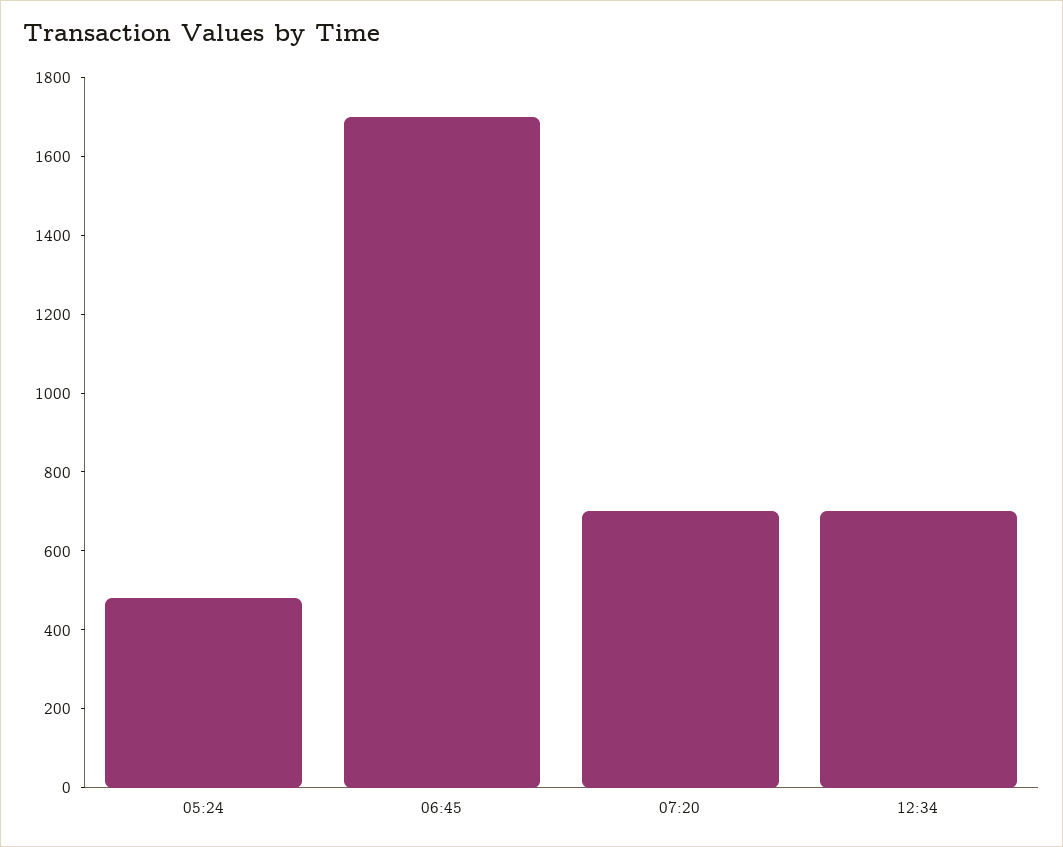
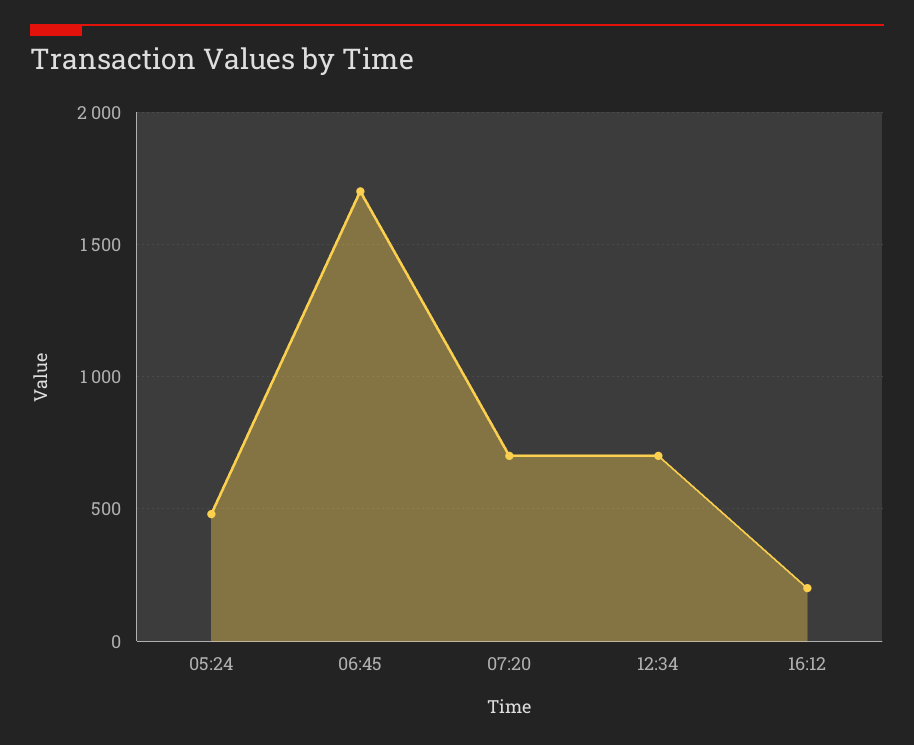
16:12: none -> 200

